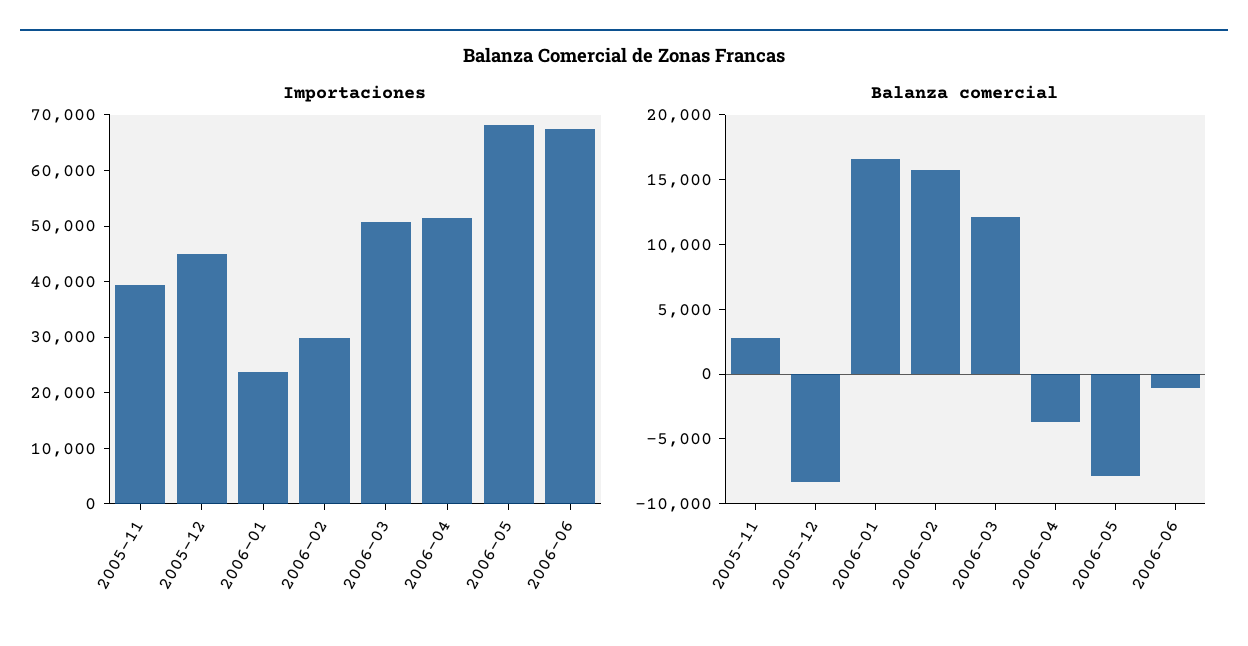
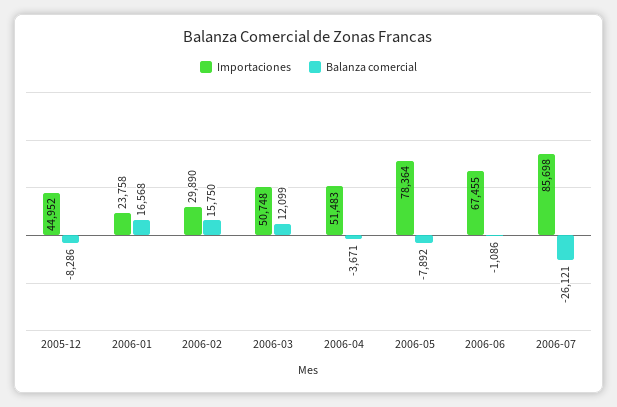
Importaciones, 2005-11: 40000 -> none
Importaciones, 2006-05: 68000 -> 78364
Balanza comercial, 2005-11: 3000 -> none
Importaciones, 2006-07: none -> 85698
Balanza comercial, 2006-07: none -> -26121

